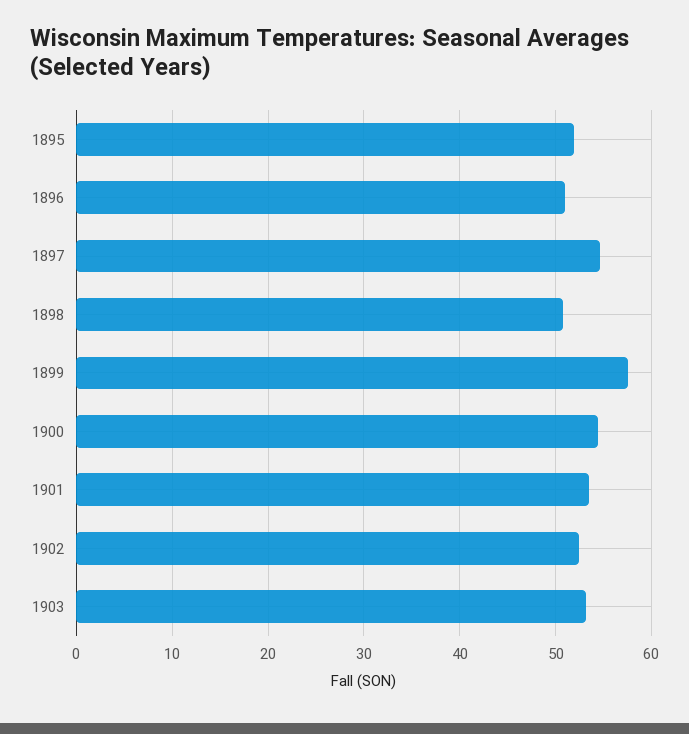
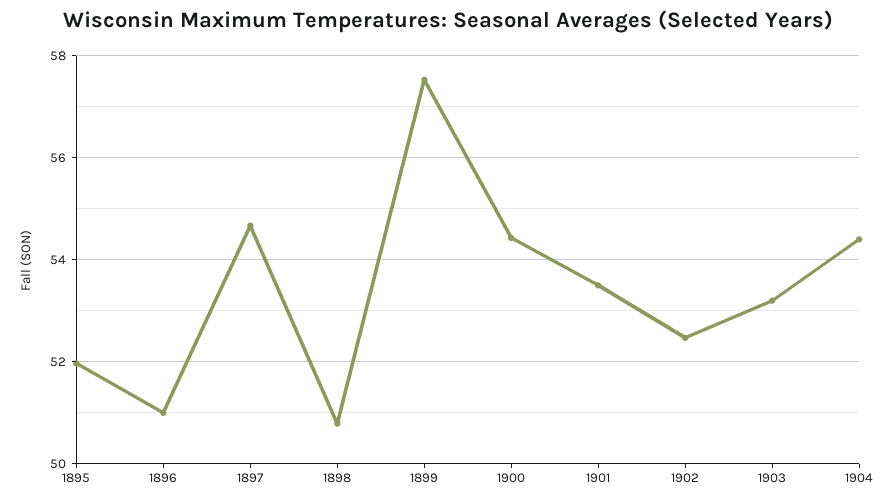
1904: none -> 54.4

